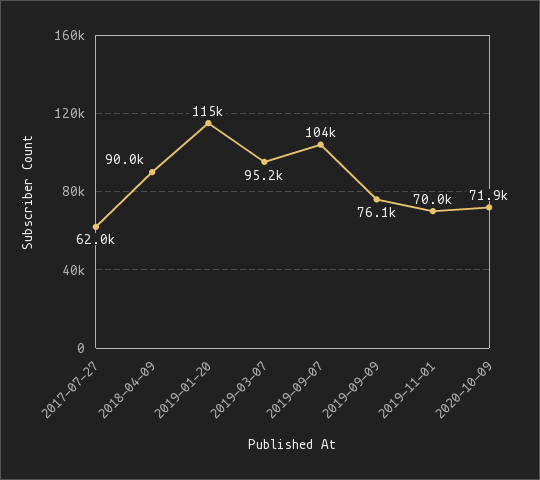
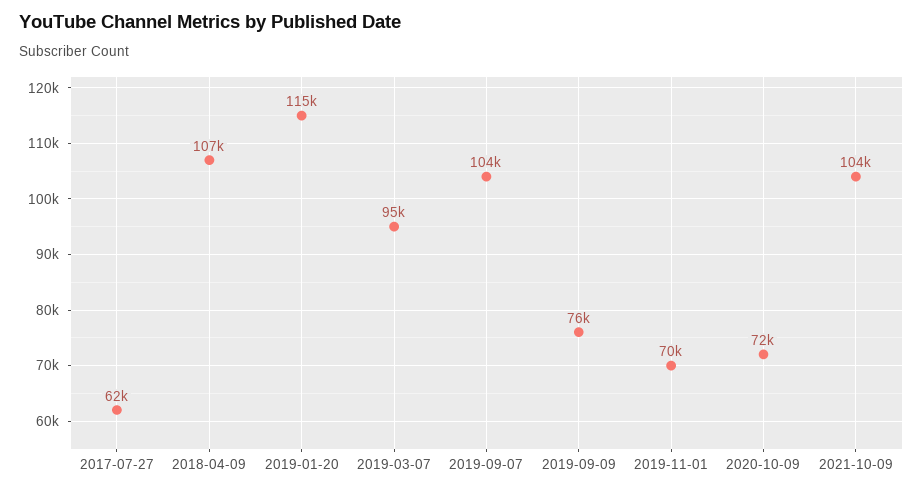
2018-04-09: 90000 -> 107000
2021-10-09: none -> 104000

